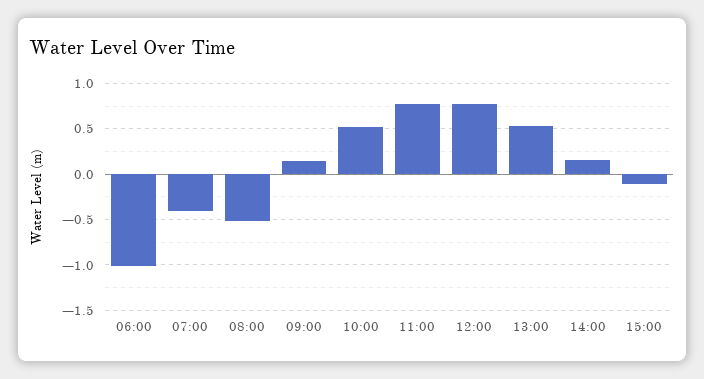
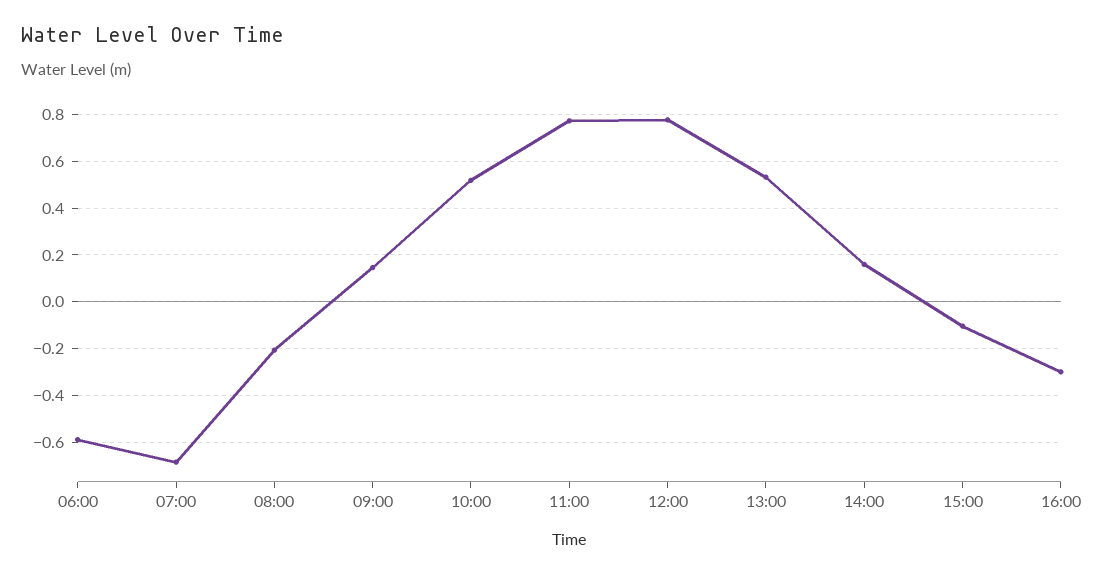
06:00: -1 -> -0.6
07:00: -0.4 -> -0.7
08:00: -0.5 -> -0.2
16:00: none -> -0.3

